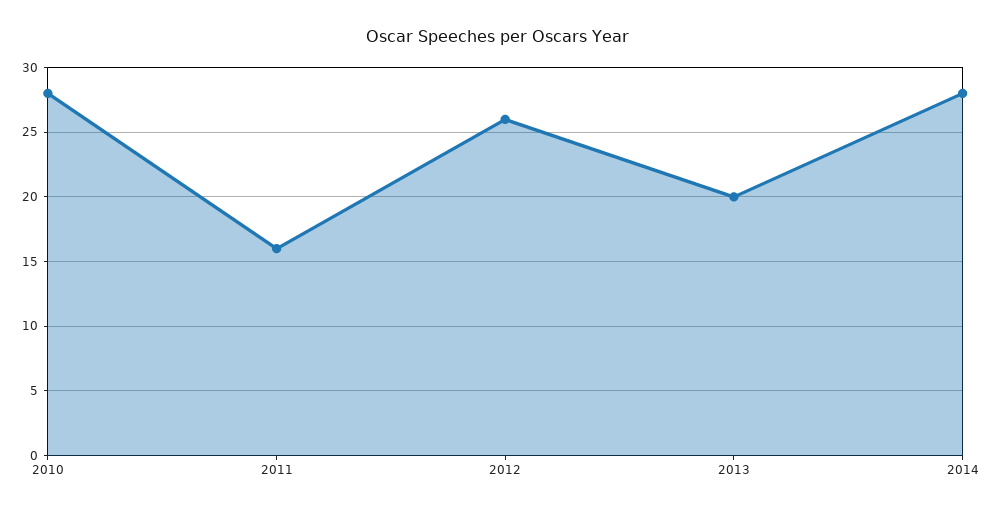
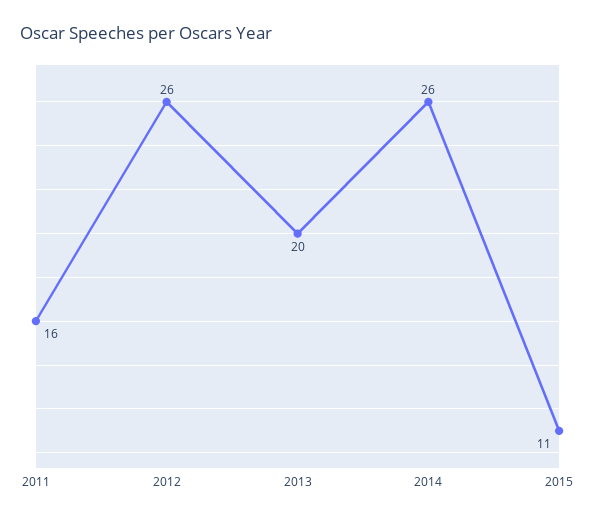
2010: 28 -> none
2014: 28 -> 26
2015: none -> 11

